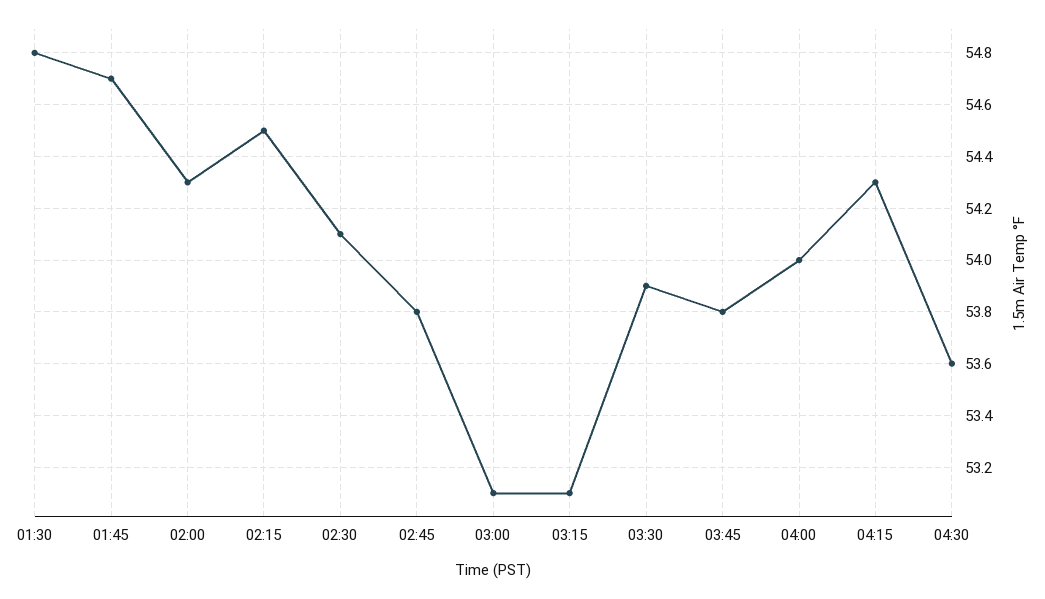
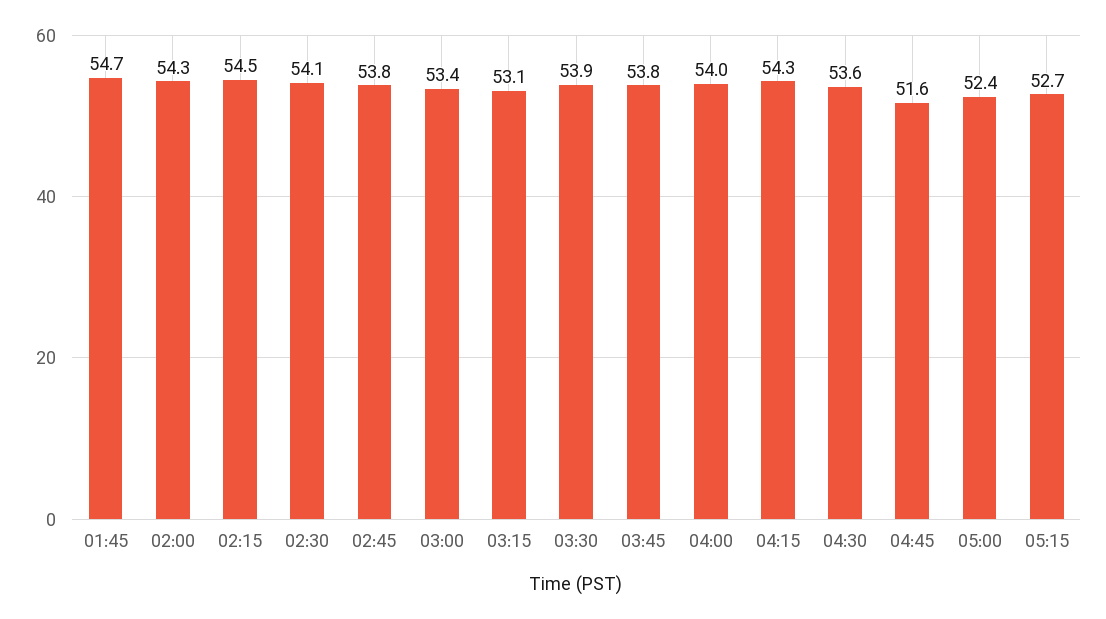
01:30: 54.8 -> none
03:00: 53.1 -> 53.4
04:45: none -> 51.6
05:00: none -> 52.4
05:15: none -> 52.7

